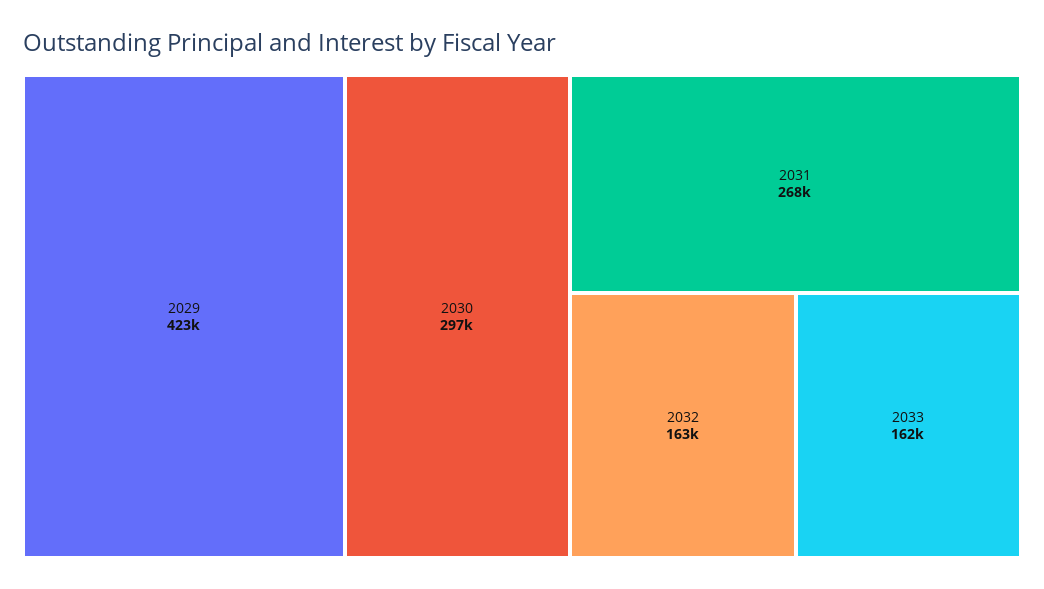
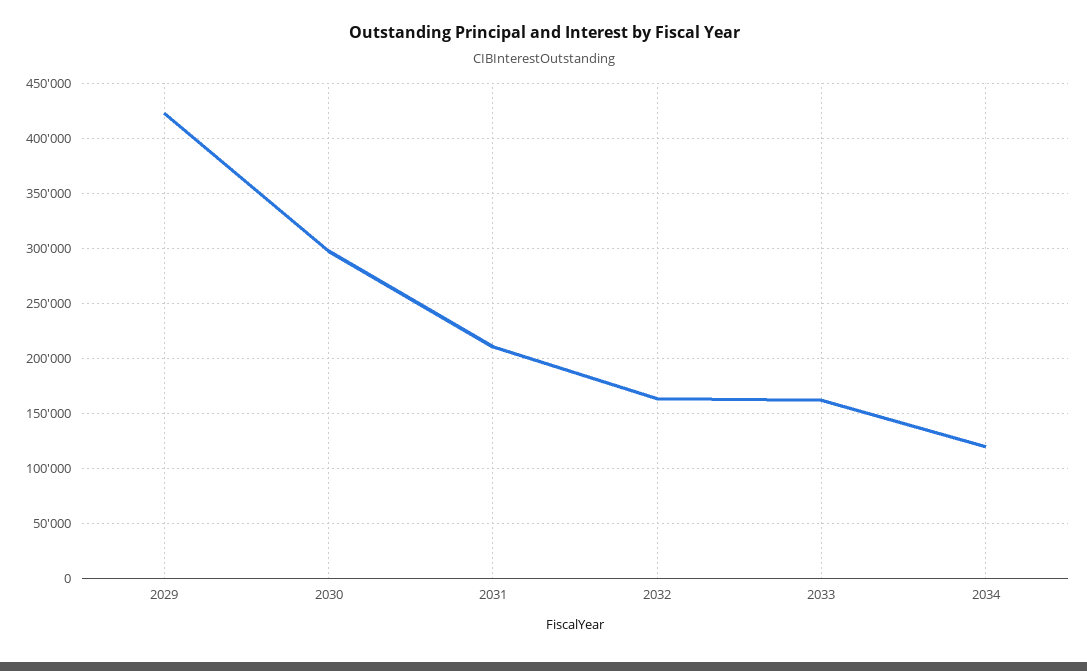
2031: 268000 -> 210000
2034: none -> 120000

